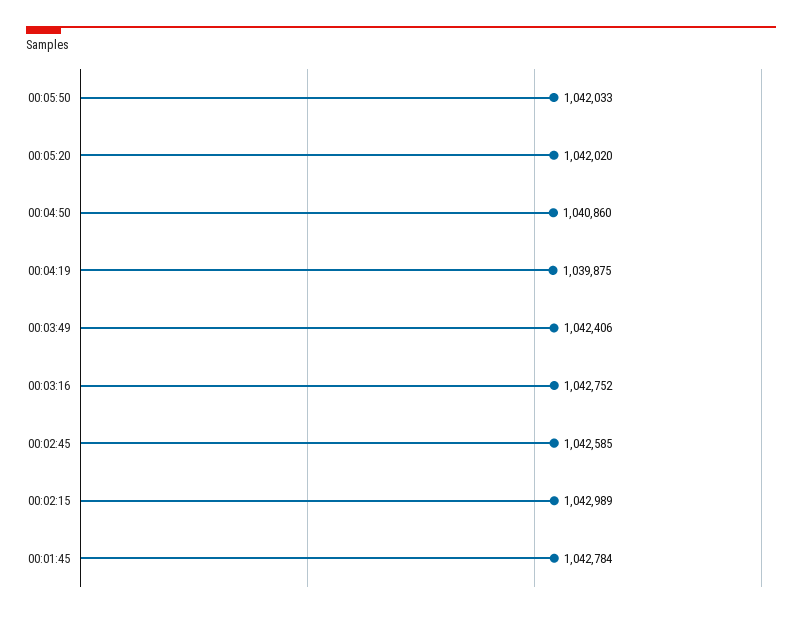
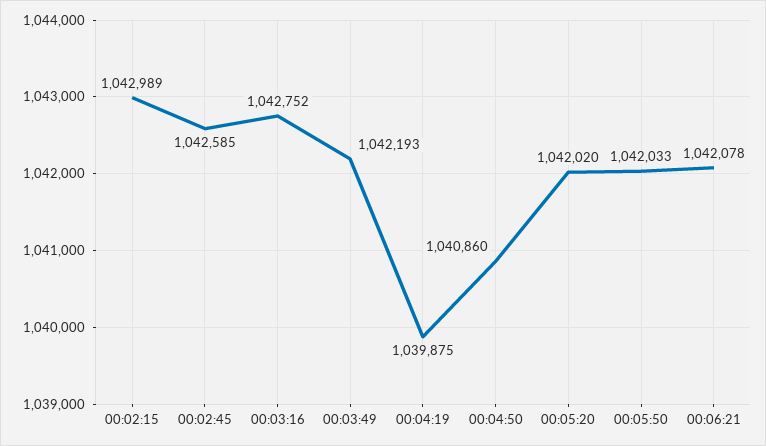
00:03:49: 1042406 -> 1042193
00:01:45: 1042784 -> none
00:06:21: none -> 1042078

